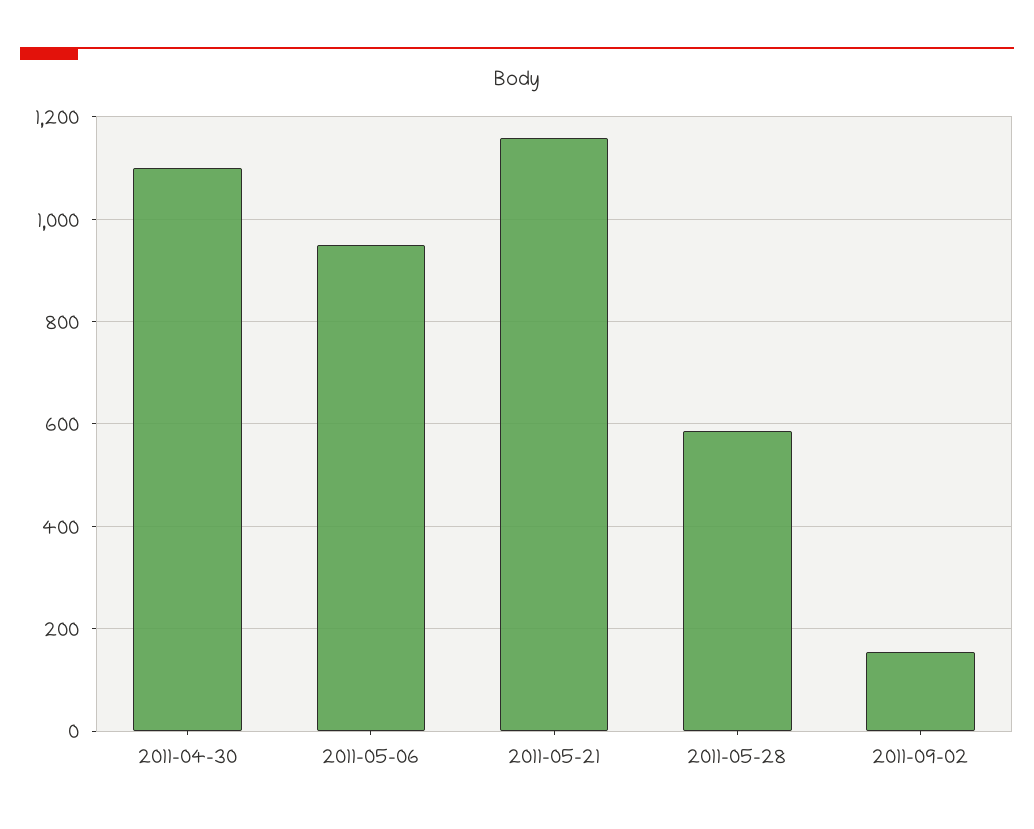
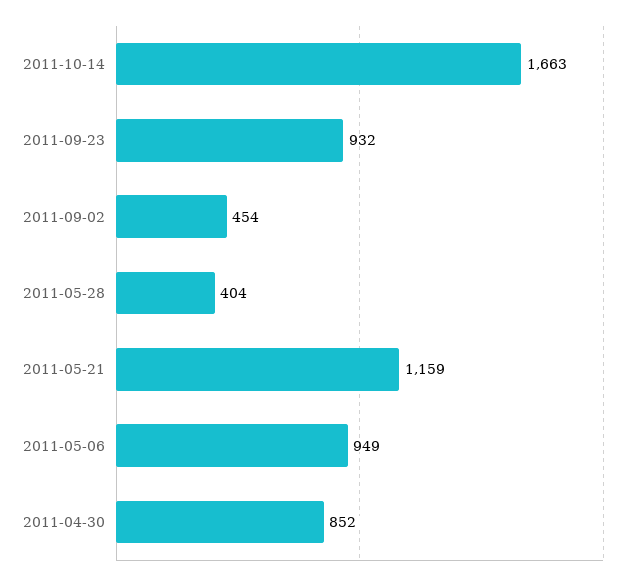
2011-04-30: 1100 -> 852
2011-05-28: 580 -> 404
2011-09-02: 160 -> 454
2011-10-14: none -> 1663
2011-09-23: none -> 932

